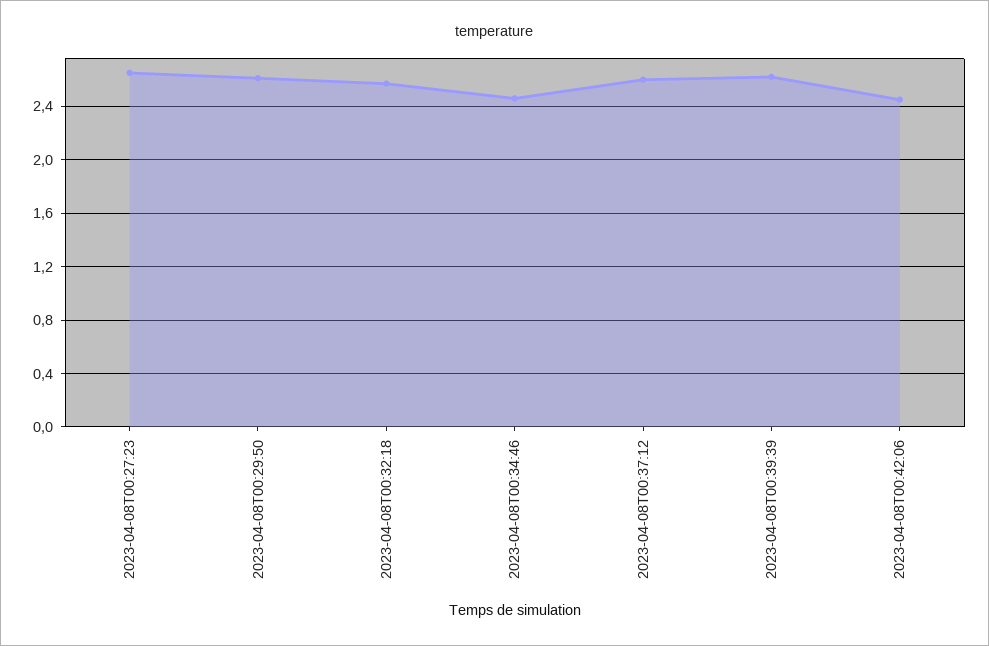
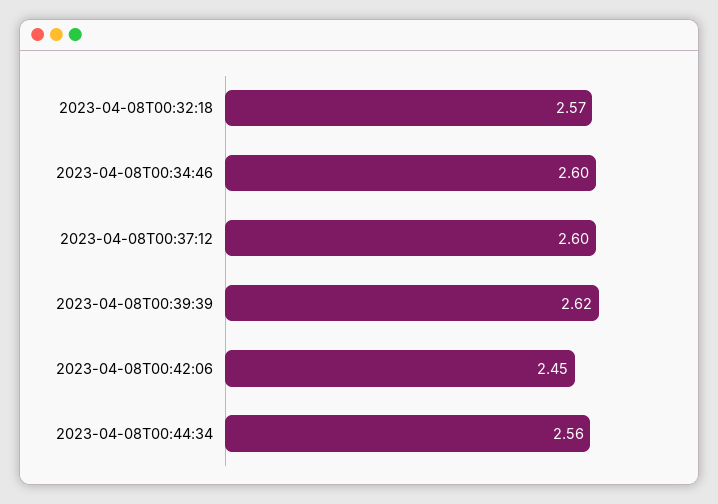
2023-04-08T00:27:23: 2.65 -> none
2023-04-08T00:29:50: 2.6 -> none
2023-04-08T00:34:46: 2.45 -> 2.6
2023-04-08T00:44:34: none -> 2.56

